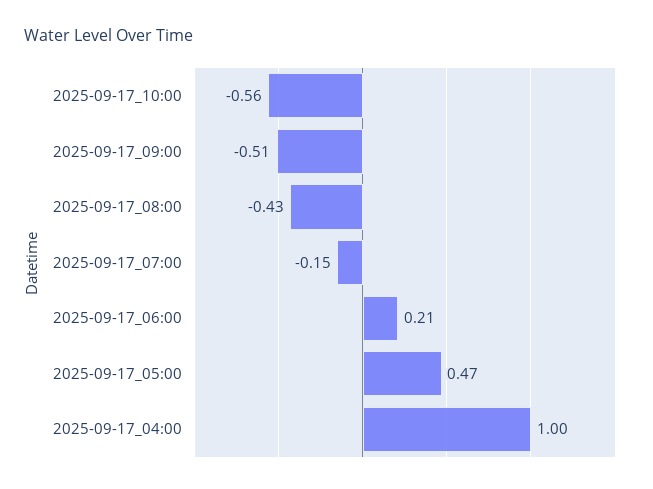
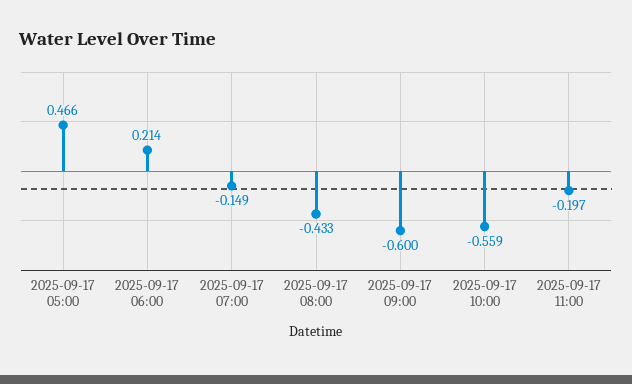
2025-09-17_09:00: -0.51 -> -0.6
2025-09-17_04:00: 1 -> none
2025-09-17 11:00: none -> -0.197

